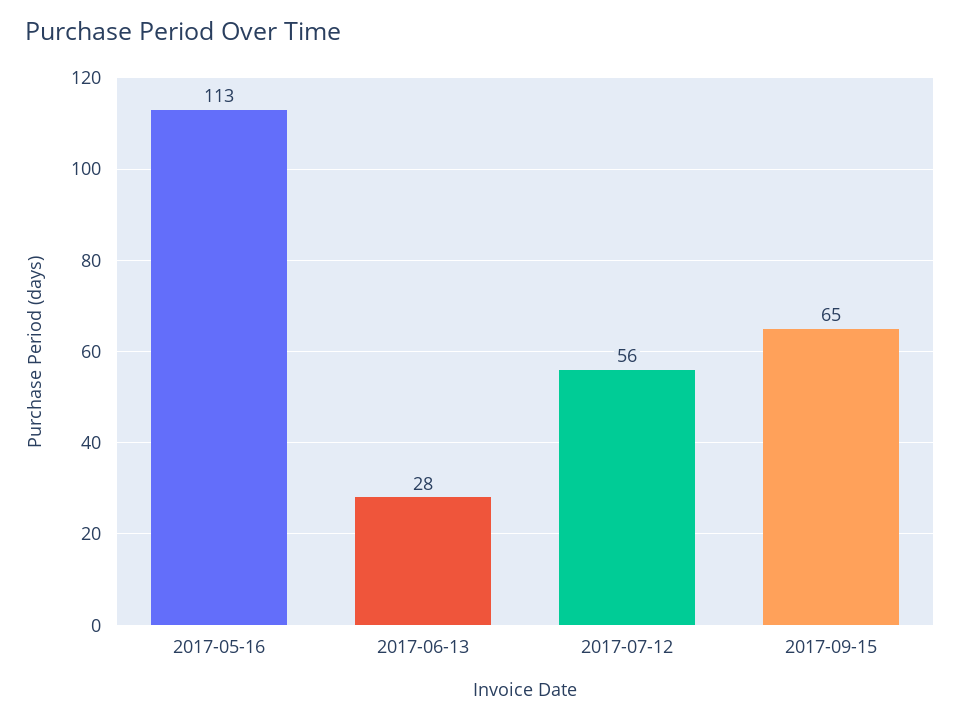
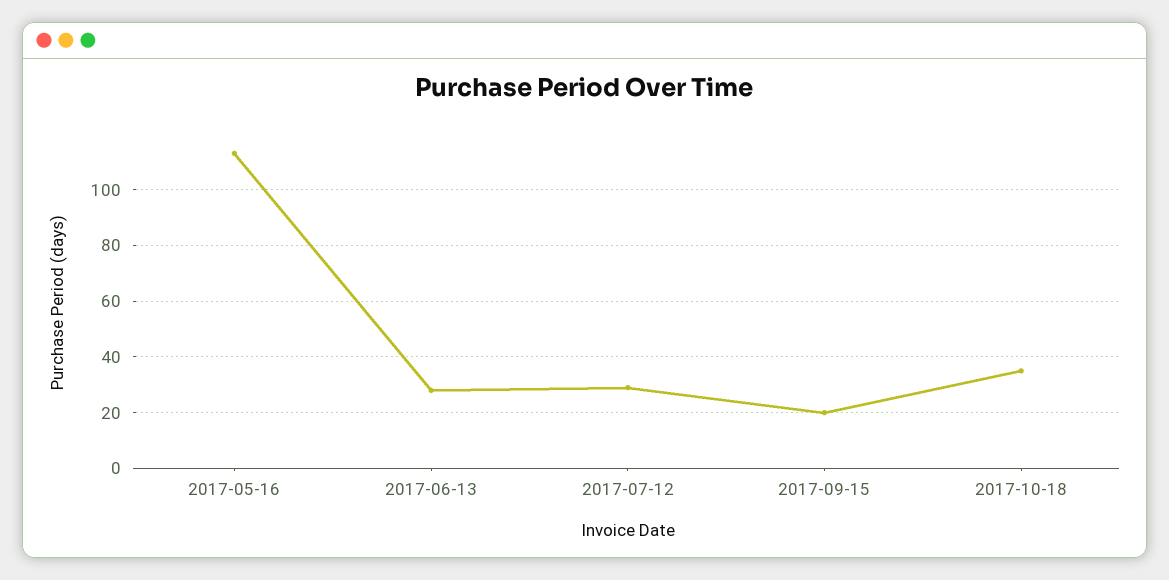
2017-07-12: 56 -> 30
2017-09-15: 65 -> 20
2017-10-18: none -> 35

